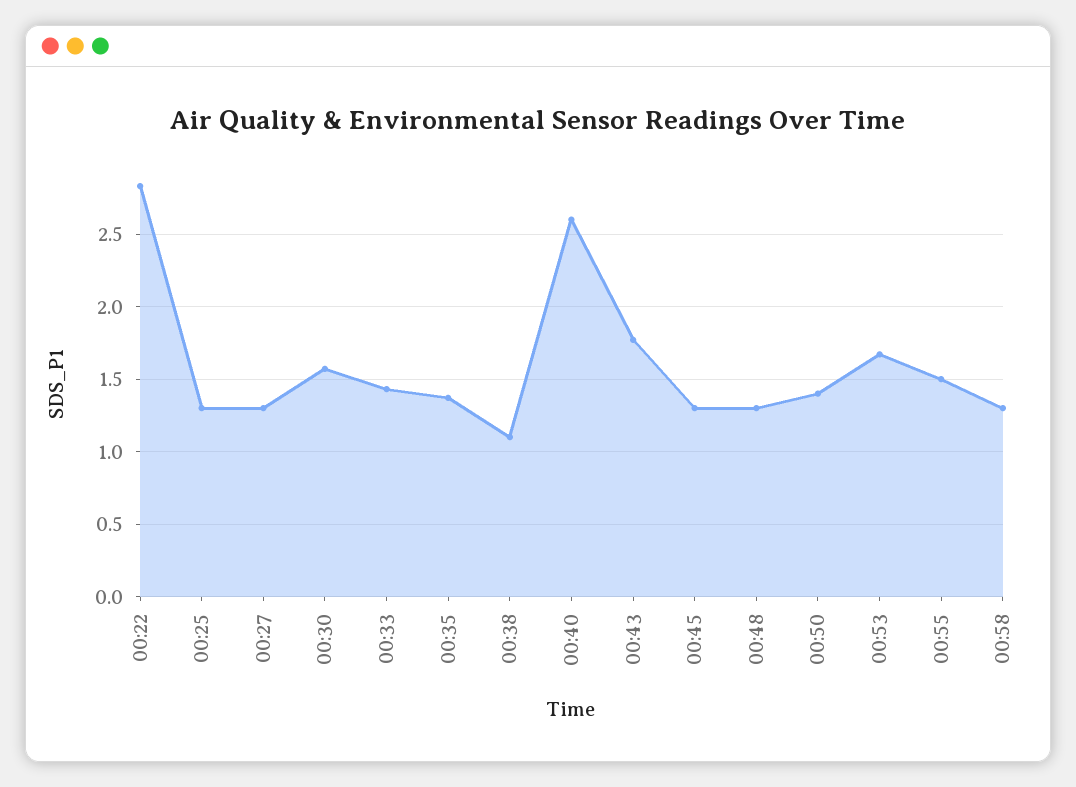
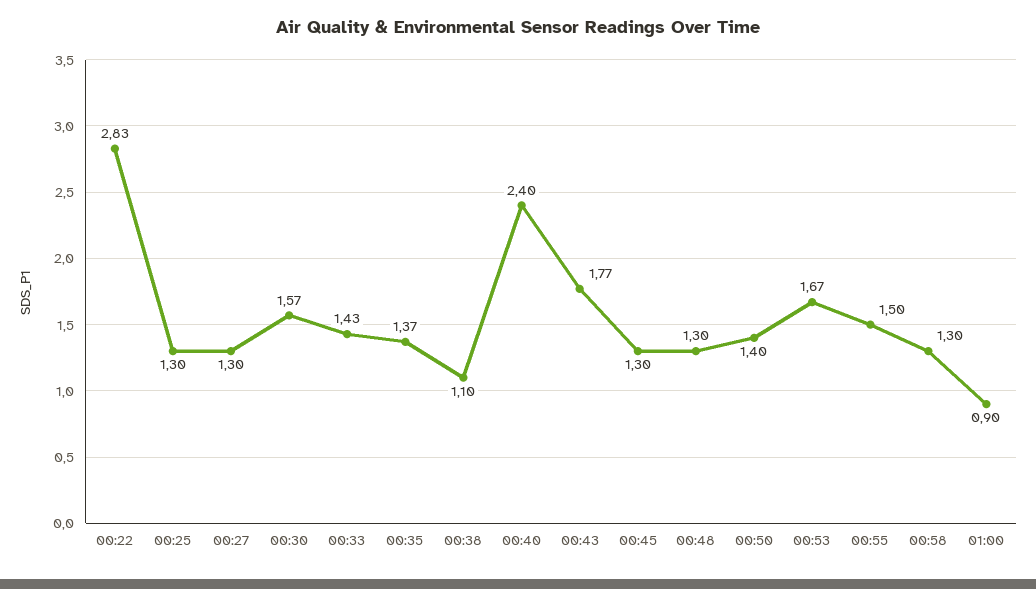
00:40: 2.6 -> 2.4
01:00: none -> 0.9

